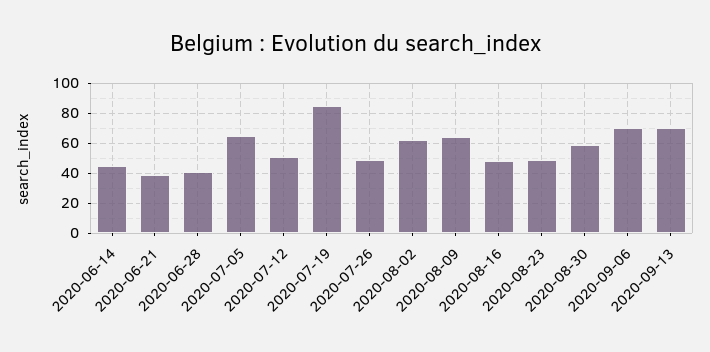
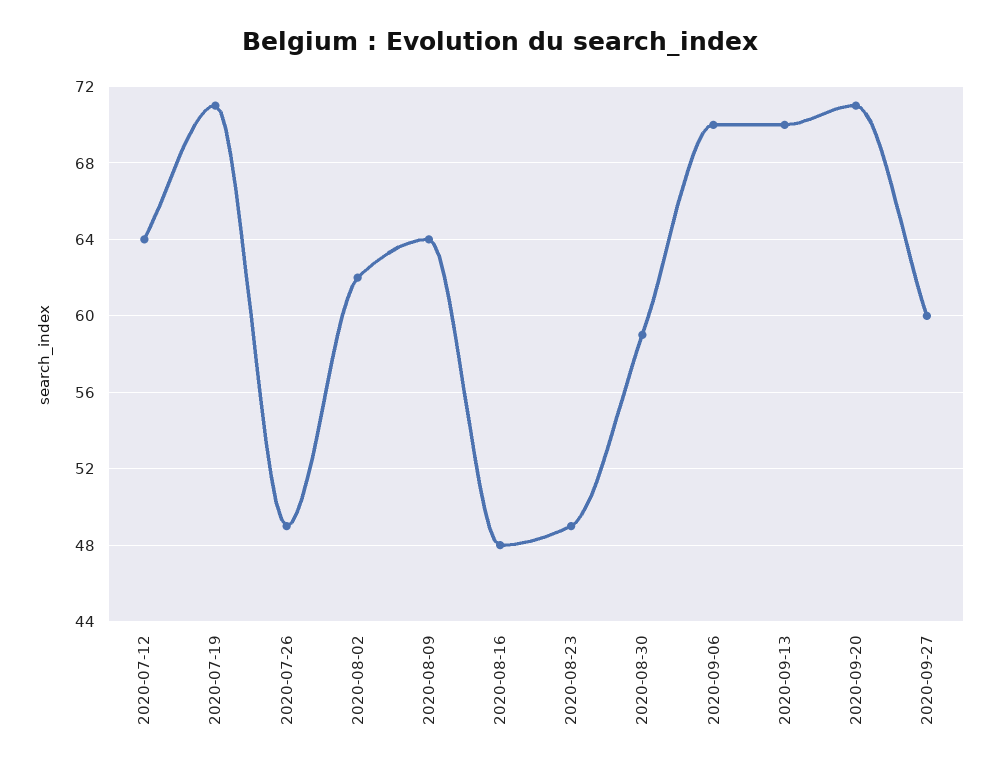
2020-06-14: 45 -> none
2020-06-21: 40 -> none
2020-06-28: 40 -> none
2020-07-05: 65 -> none
2020-07-12: 50 -> 64
2020-07-19: 85 -> 71
2020-09-20: none -> 71
2020-09-27: none -> 60

